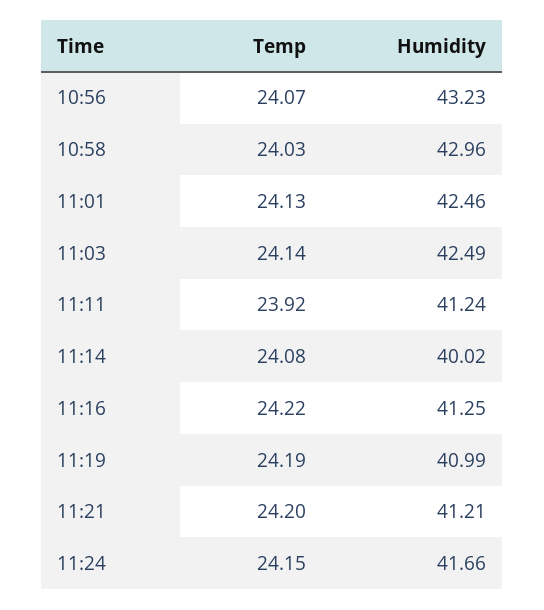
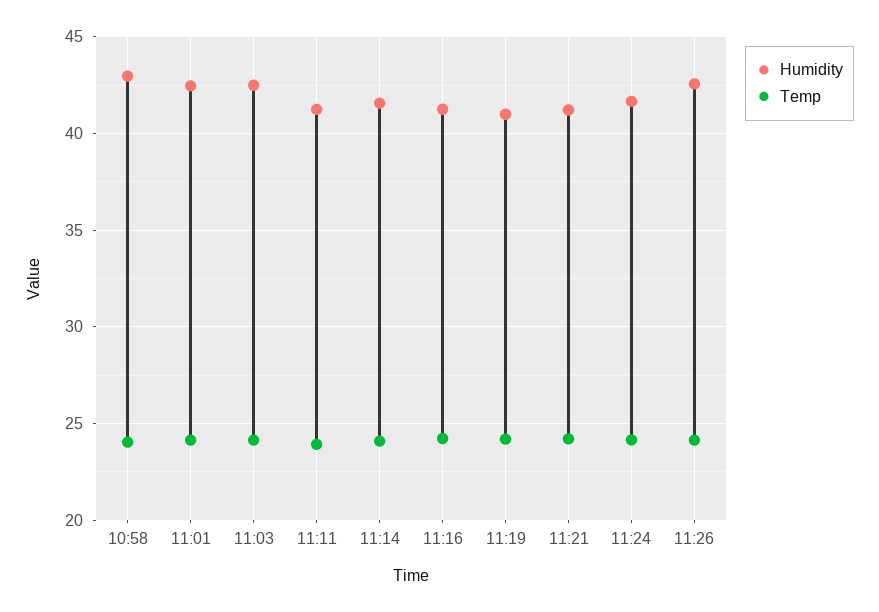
Temp, 10:56: 24.07 -> none
Humidity, 10:56: 43.23 -> none
Humidity, 11:14: 40.02 -> 41.5
Humidity, 11:26: none -> 42.5
Temp, 11:26: none -> 24

